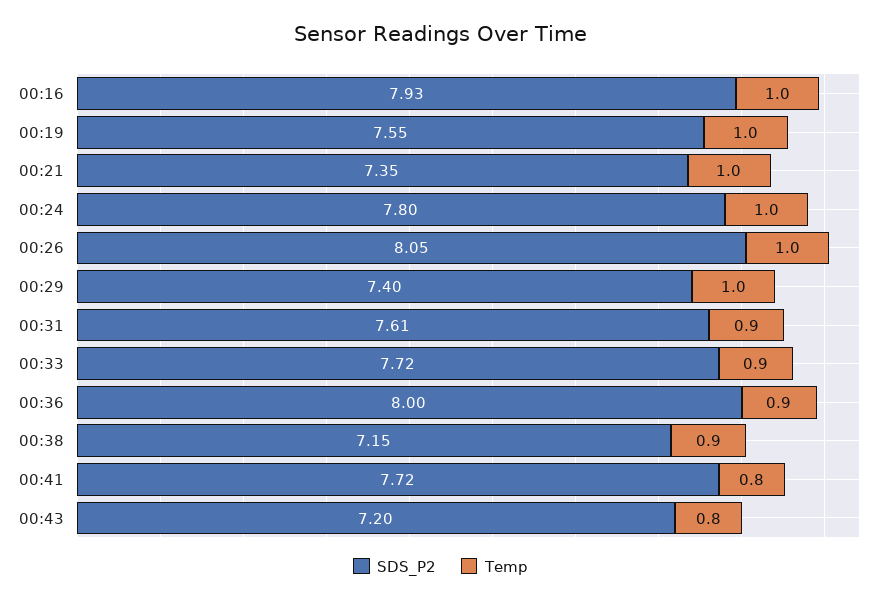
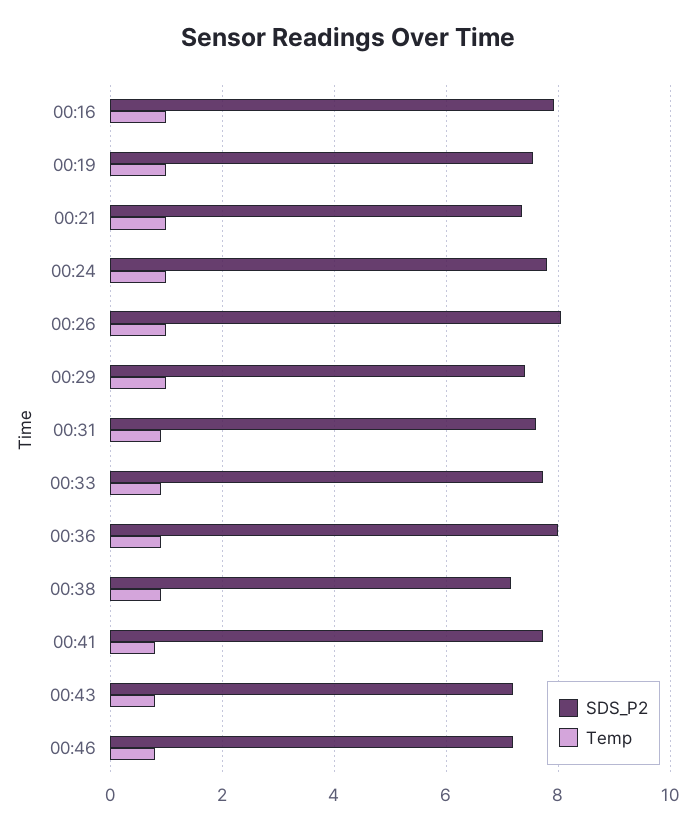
SDS_P2, 00:46: none -> 7.2
Temp, 00:46: none -> 0.8

